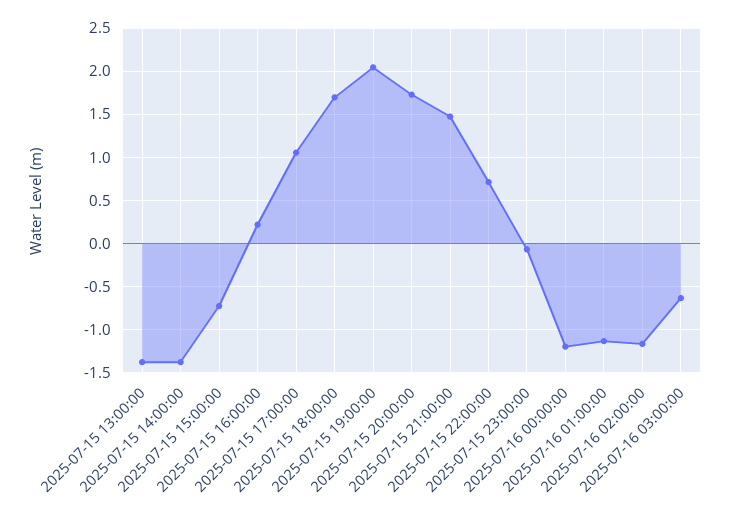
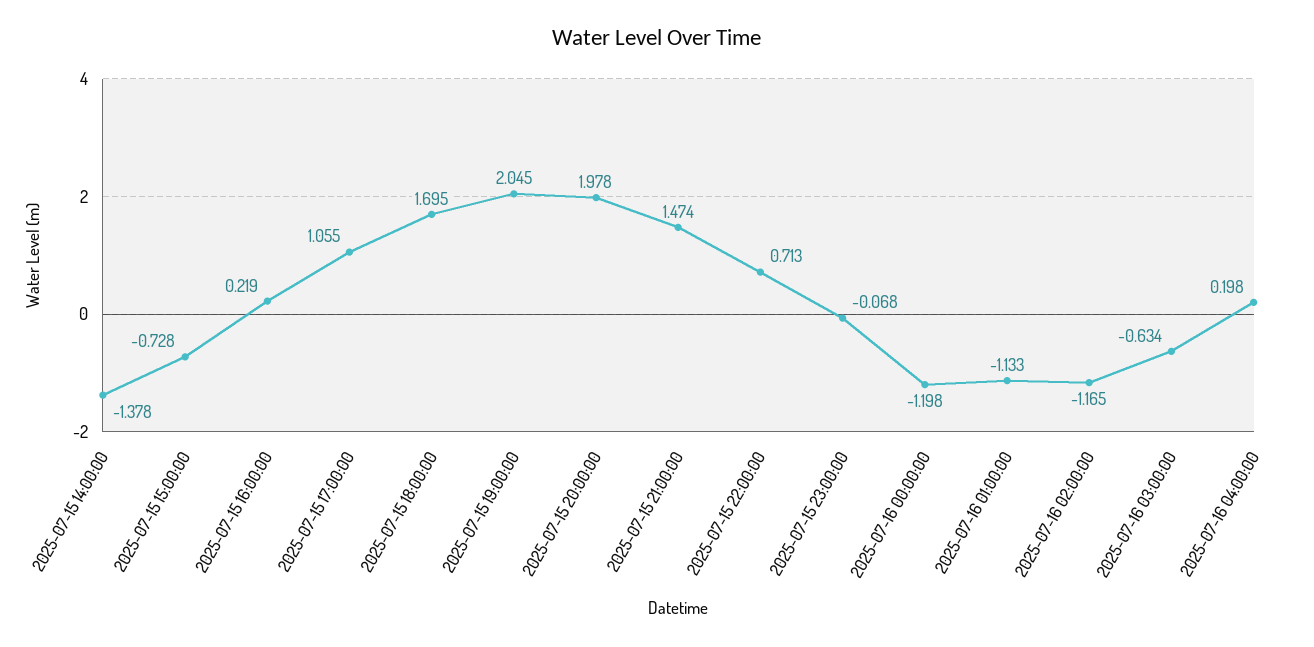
2025-07-15 13:00:00: -1.4 -> none
2025-07-15 20:00:00: 1.7 -> 1.978
2025-07-16 04:00:00: none -> 0.198

